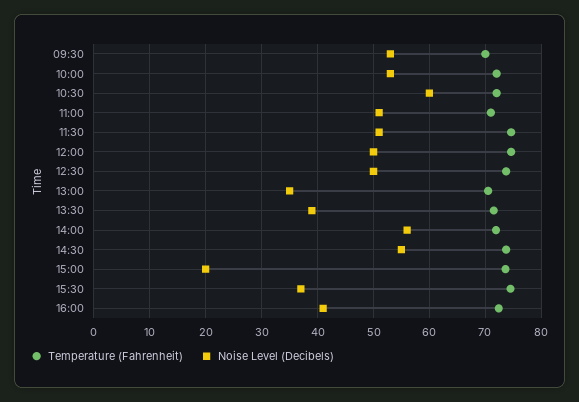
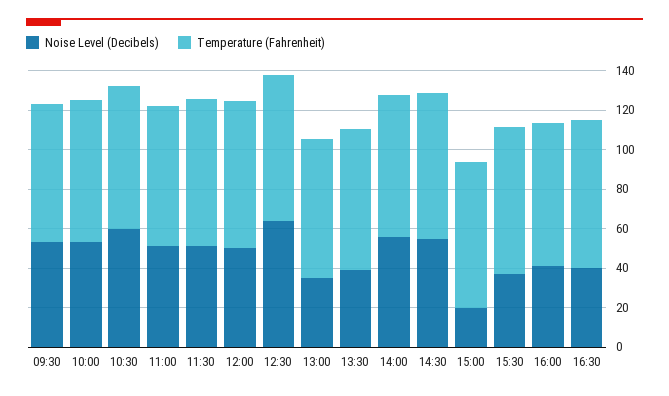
Noise Level (Decibels), 12:30: 50 -> 65
Noise Level (Decibels), 16:30: none -> 40
Temperature (Fahrenheit), 16:30: none -> 75

